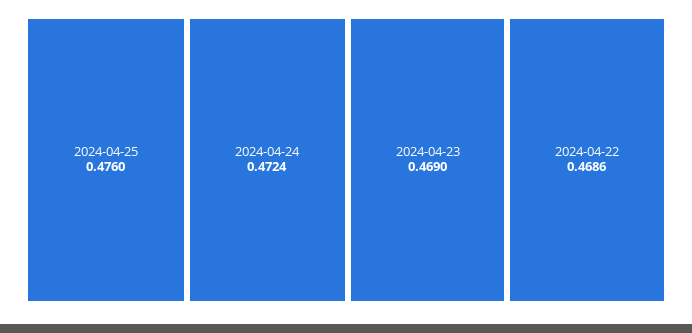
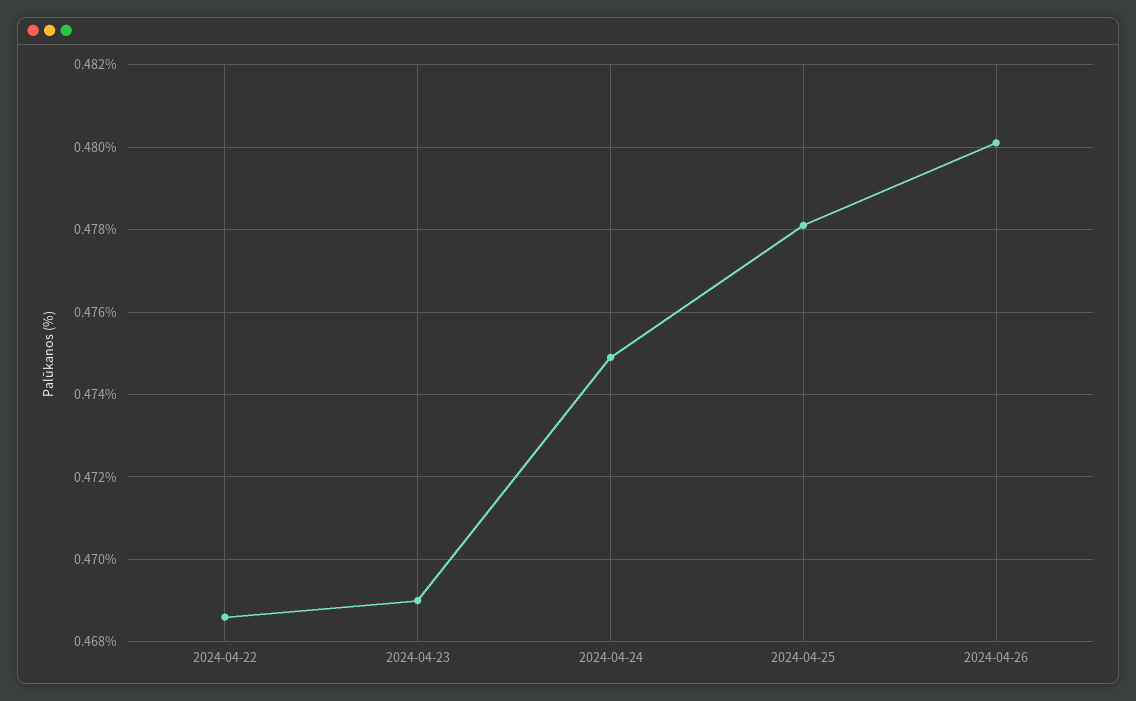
2024-04-25: 0.476 -> 0.478
2024-04-24: 0.4724 -> 0.475
2024-04-26: none -> 0.48

